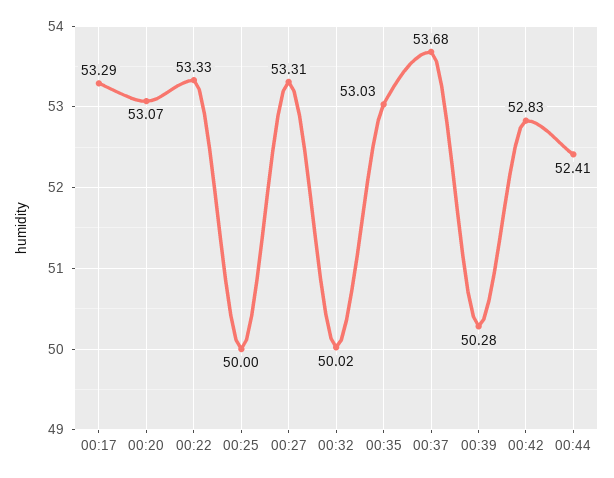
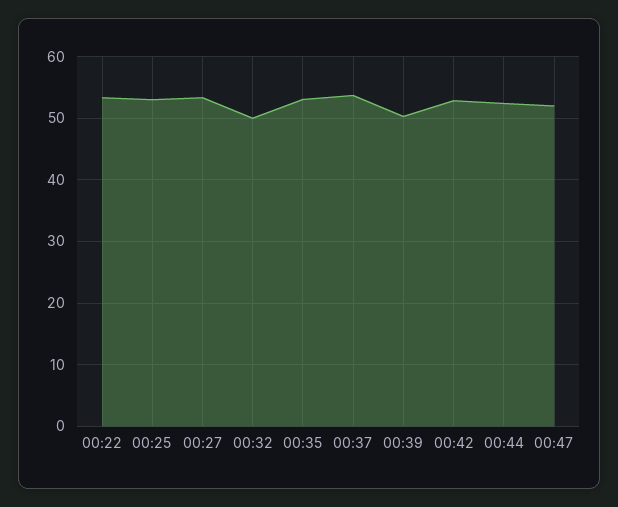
00:17: 53.29 -> none
00:20: 53.07 -> none
00:25: 50 -> 53
00:47: none -> 52

